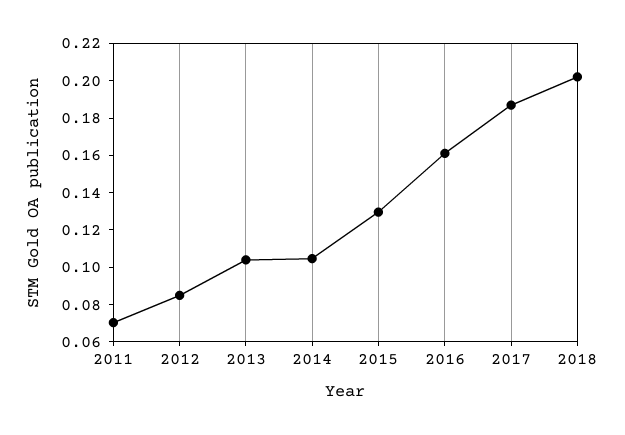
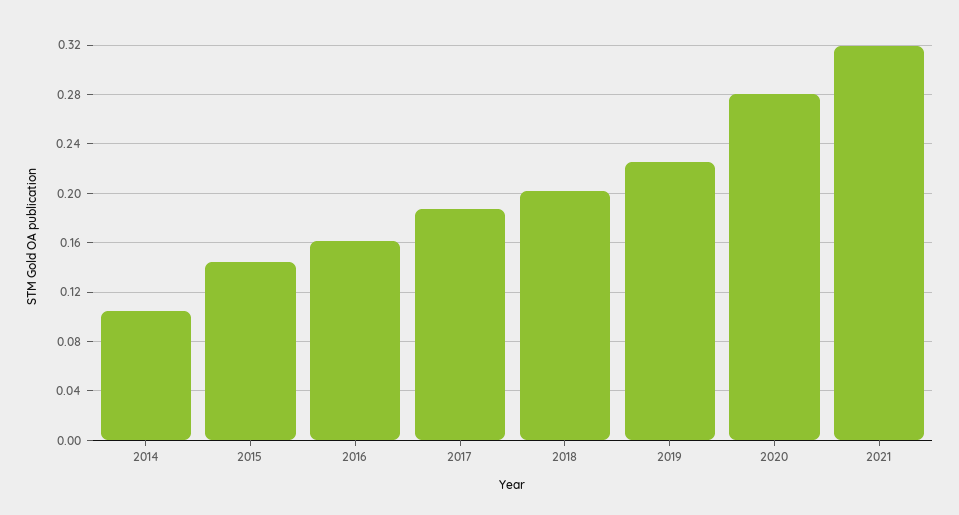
2011: 0.07 -> none
2012: 0.085 -> none
2013: 0.105 -> none
2015: 0.13 -> 0.145
2019: none -> 0.225
2020: none -> 0.28
2021: none -> 0.32

